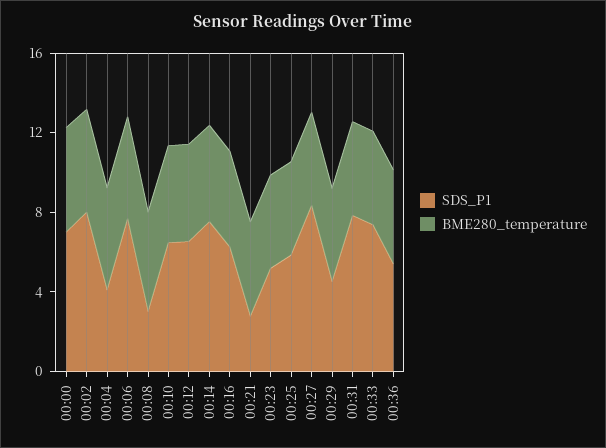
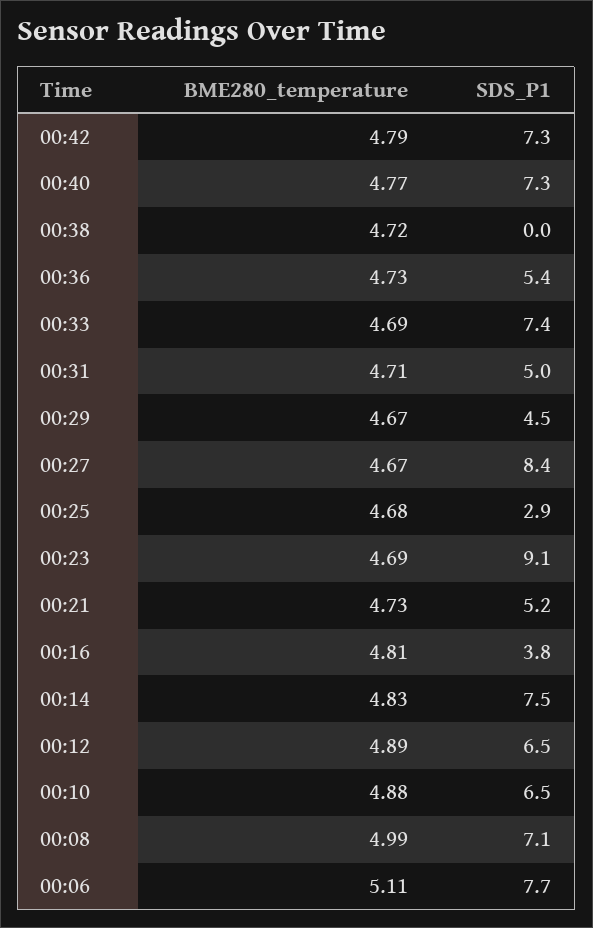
SDS_P1, 00:00: 7 -> none
BME280_temperature, 00:00: 5 -> none
SDS_P1, 00:02: 8 -> none
BME280_temperature, 00:02: 5 -> none
SDS_P1, 00:04: 4 -> none
BME280_temperature, 00:04: 5 -> none
SDS_P1, 00:08: 3 -> 7.1
SDS_P1, 00:16: 6 -> 3.8
SDS_P1, 00:21: 3 -> 5.2
SDS_P1, 00:23: 5 -> 9.1
SDS_P1, 00:25: 6 -> 2.9
SDS_P1, 00:31: 8 -> 5
BME280_temperature, 00:42: none -> 4.79
SDS_P1, 00:42: none -> 7.3
BME280_temperature, 00:40: none -> 4.77
SDS_P1, 00:40: none -> 7.3
BME280_temperature, 00:38: none -> 4.72
SDS_P1, 00:38: none -> 0

